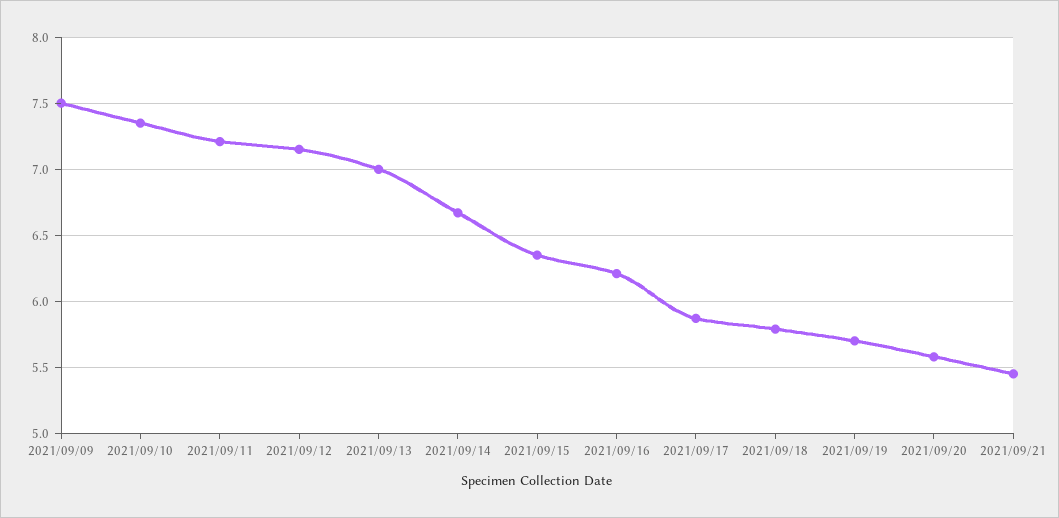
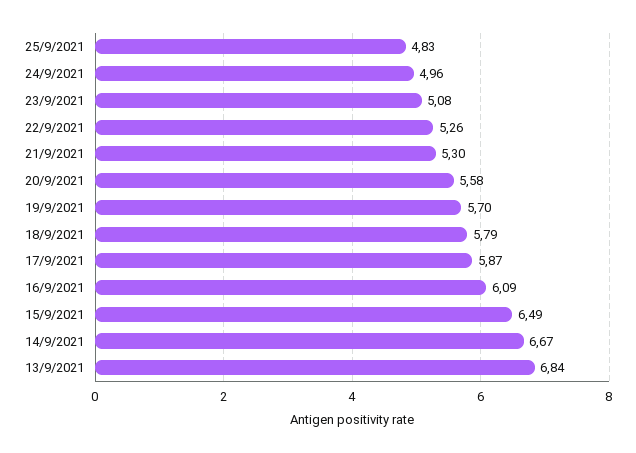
2021/09/09: 7.5 -> none
2021/09/10: 7.35 -> none
2021/09/11: 7.2 -> none
2021/09/12: 7.15 -> none
2021/09/13: 7 -> 6.84
2021/09/15: 6.35 -> 6.49
2021/09/16: 6.2 -> 6.09
2021/09/21: 5.45 -> 5.3
25/9/2021: none -> 4.83
24/9/2021: none -> 4.96
23/9/2021: none -> 5.08
22/9/2021: none -> 5.26

